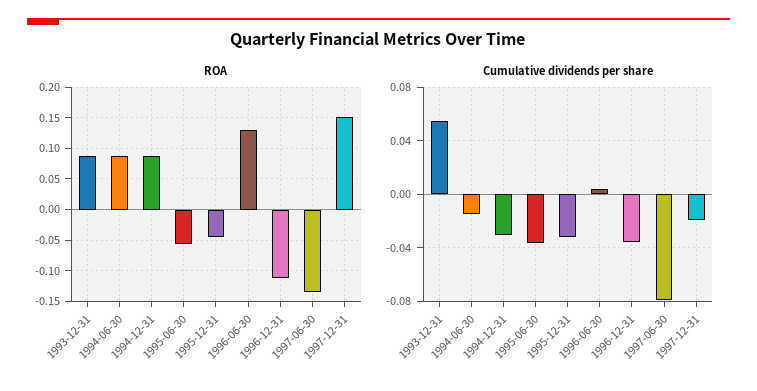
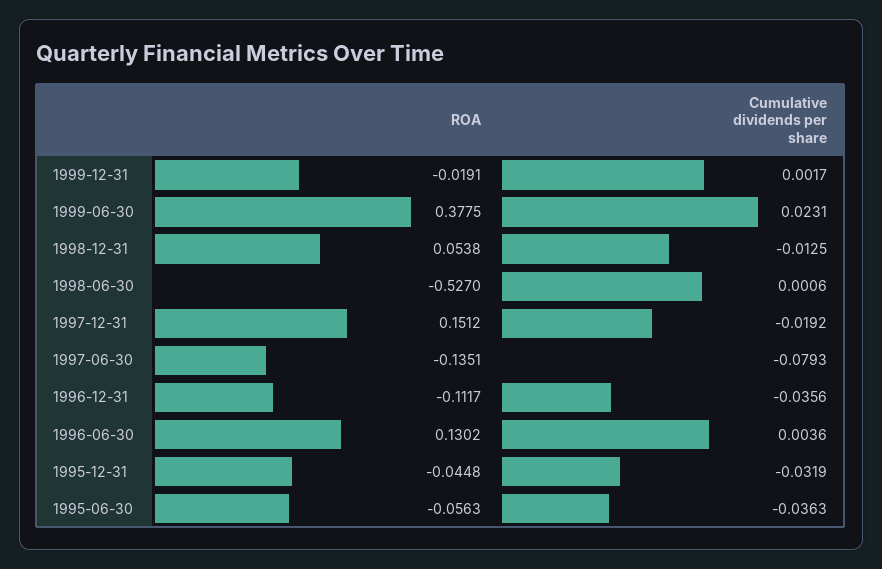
ROA, 1993-12-31: 0.09 -> none
ROA, 1994-06-30: 0.09 -> none
ROA, 1994-12-31: 0.09 -> none
Cumulative dividends per share, 1993-12-31: 0.055 -> none
Cumulative dividends per share, 1994-06-30: -0.015 -> none
Cumulative dividends per share, 1994-12-31: -0.03 -> none
ROA, 1999-12-31: none -> -0.0191
Cumulative dividends per share, 1999-12-31: none -> 0.0017
ROA, 1999-06-30: none -> 0.3775
Cumulative dividends per share, 1999-06-30: none -> 0.0231
ROA, 1998-12-31: none -> 0.0538
Cumulative dividends per share, 1998-12-31: none -> -0.0125
ROA, 1998-06-30: none -> -0.527
Cumulative dividends per share, 1998-06-30: none -> 0.0006

